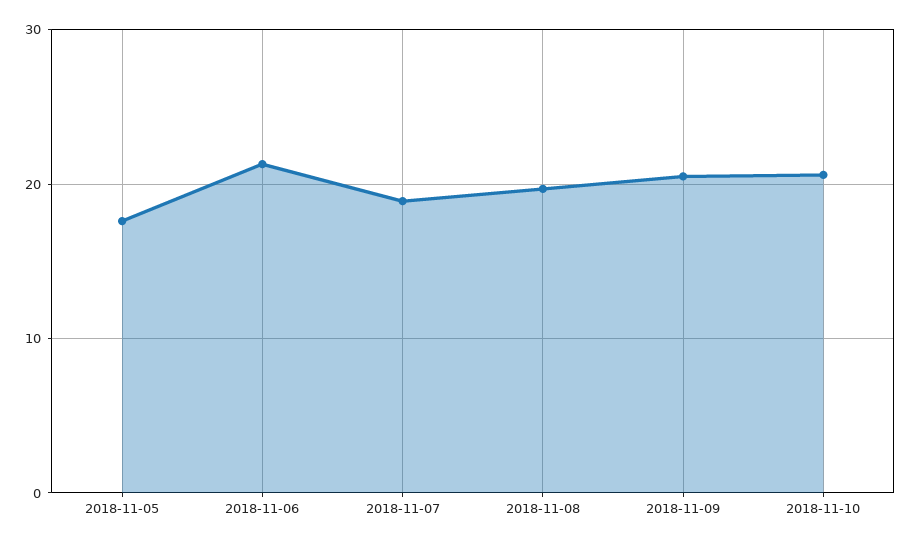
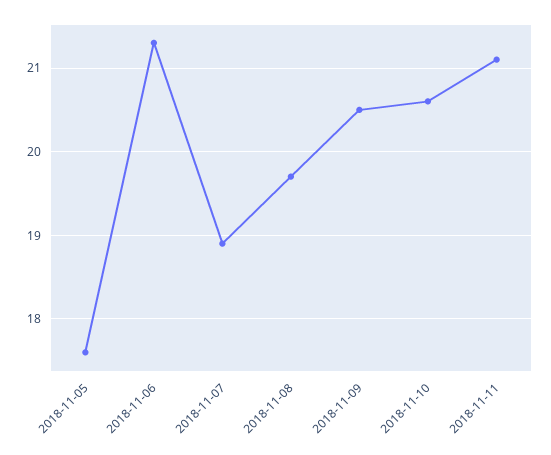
2018-11-11: none -> 21.1

